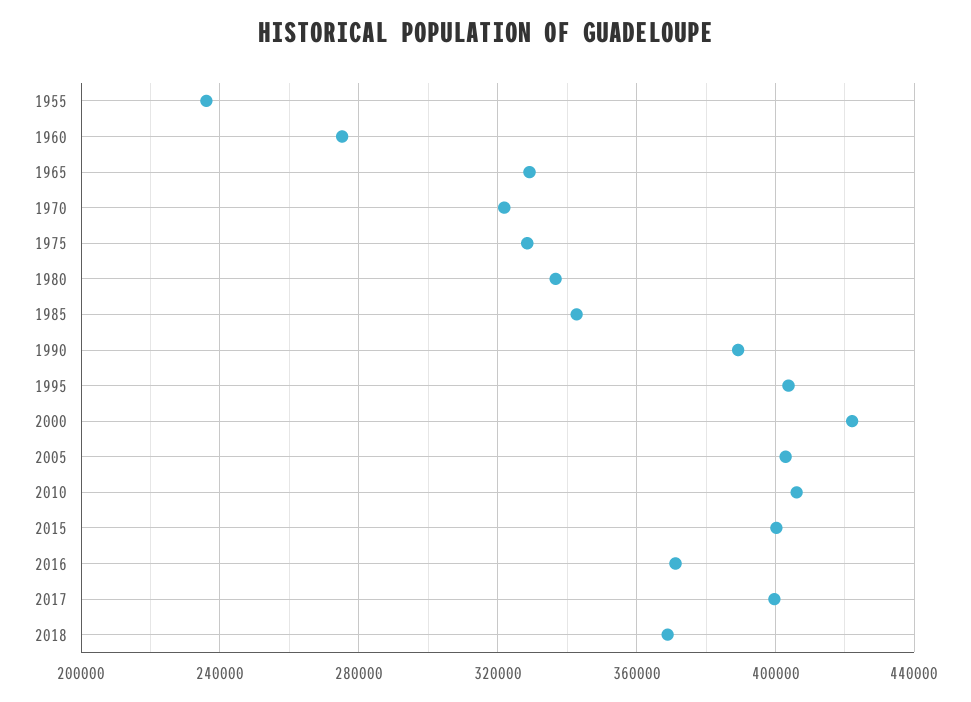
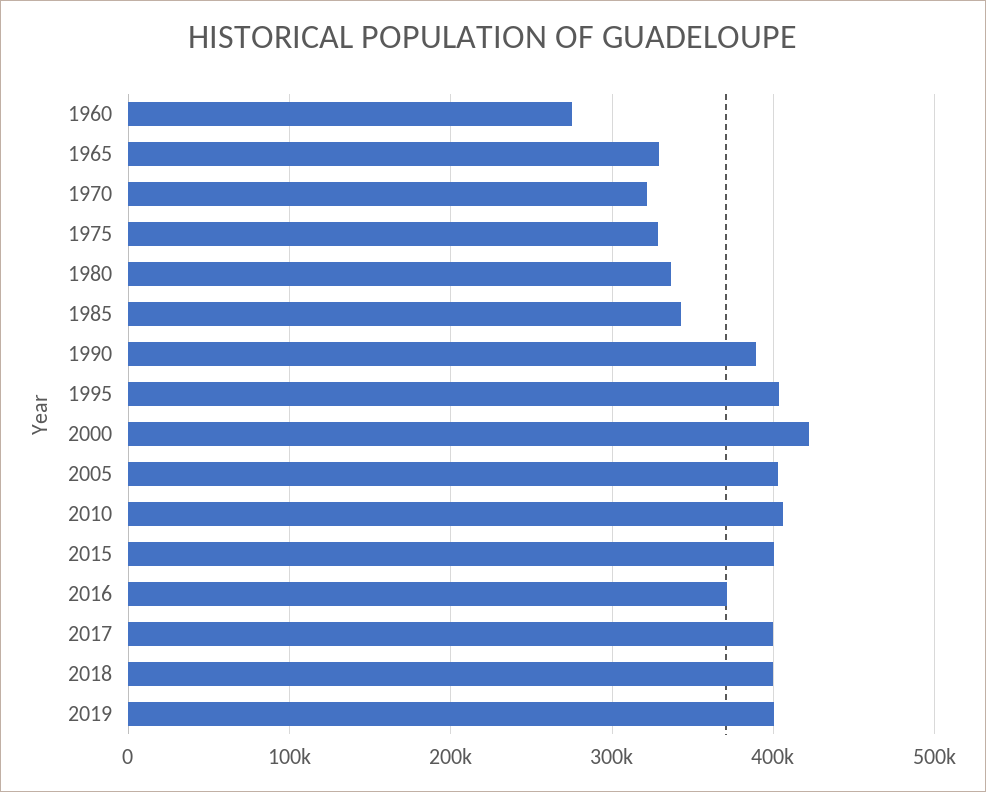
1955: 235000 -> none
2018: 370000 -> 400000
2019: none -> 400000

